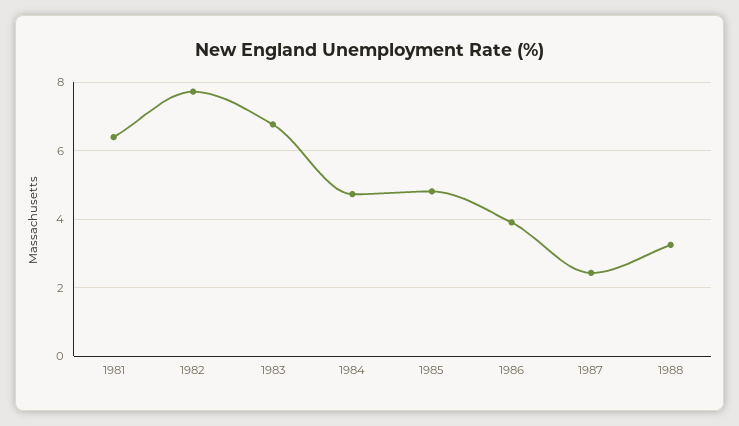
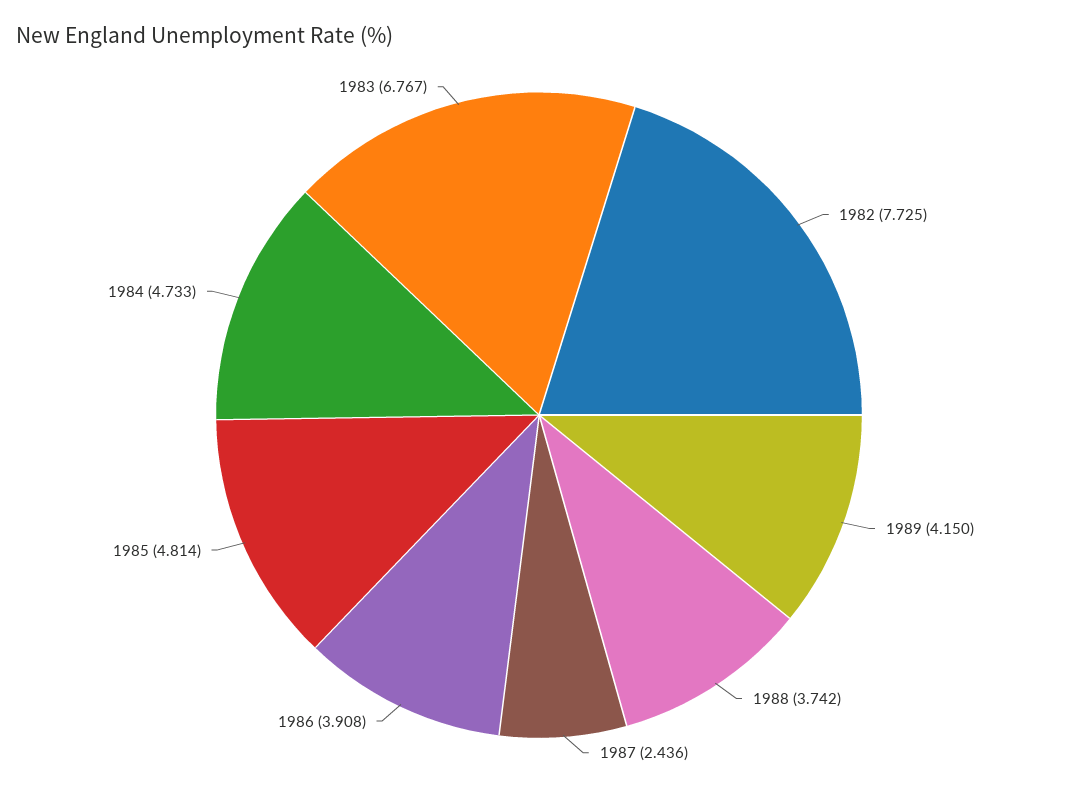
1981: 6.4 -> none
1988: 3.2 -> 3.742
1989: none -> 4.15

